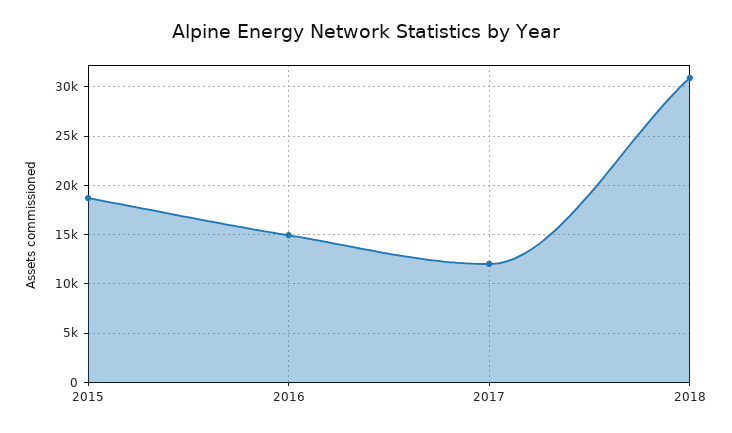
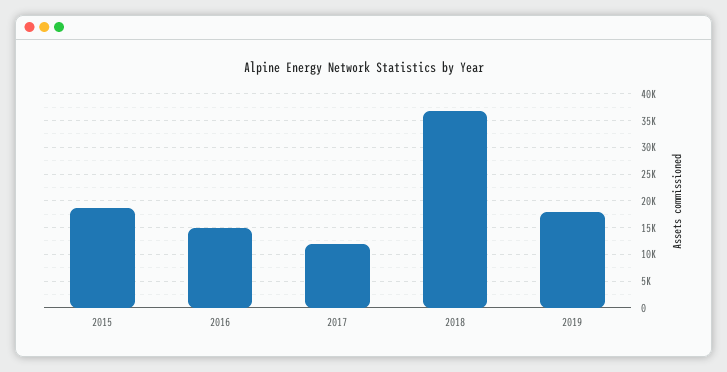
2018: 31000 -> 37500
2019: none -> 17500

